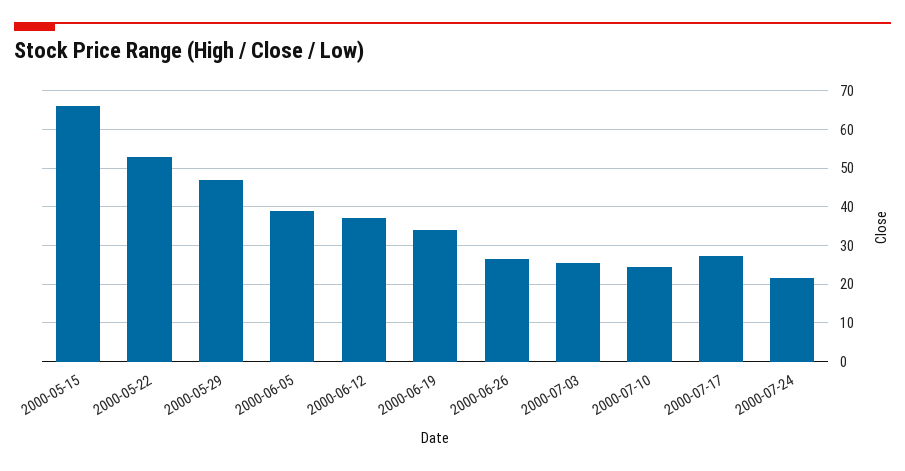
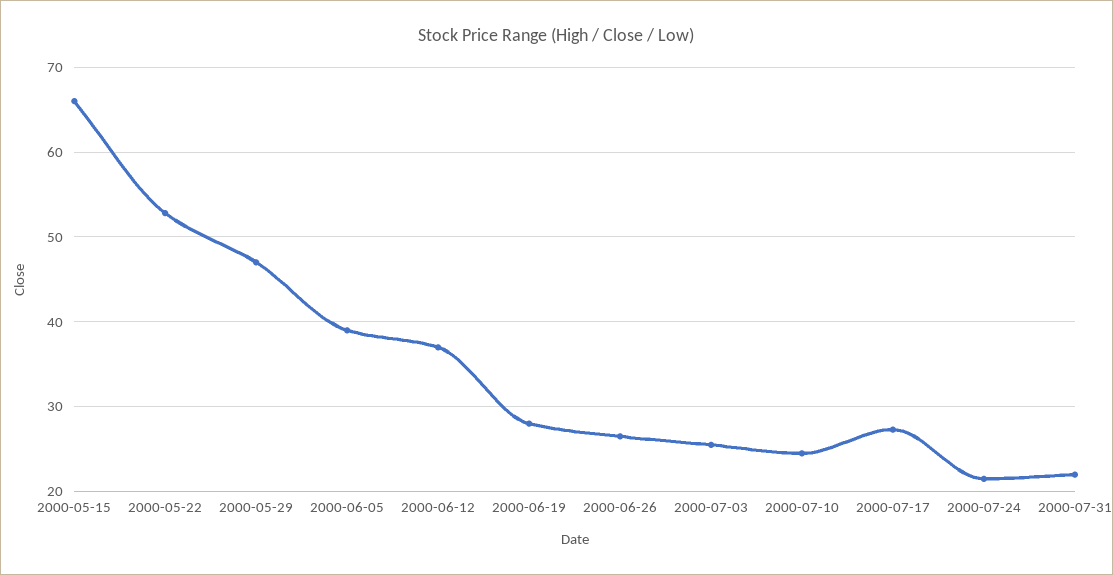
2000-06-19: 34 -> 28
2000-07-31: none -> 22

